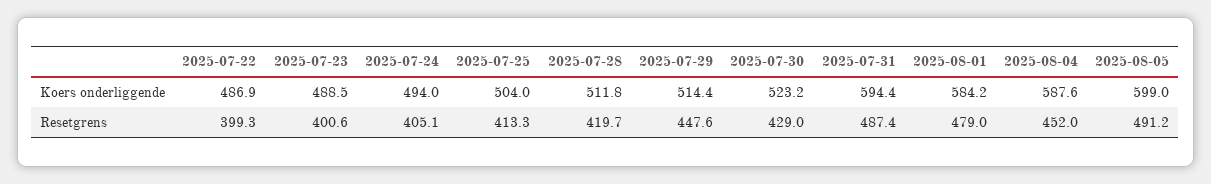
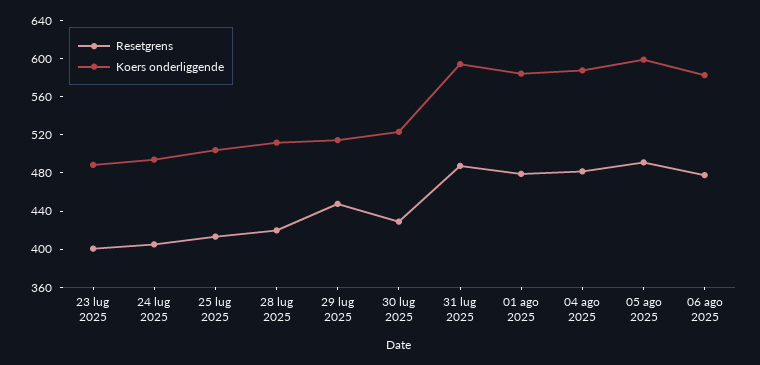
Koers onderliggende, 2025-07-22: 486.9 -> none
Resetgrens, 2025-07-22: 399.3 -> none
Resetgrens, 2025-08-04: 452 -> 480
Resetgrens, 06 ago 2025: none -> 480
Koers onderliggende, 06 ago 2025: none -> 580

